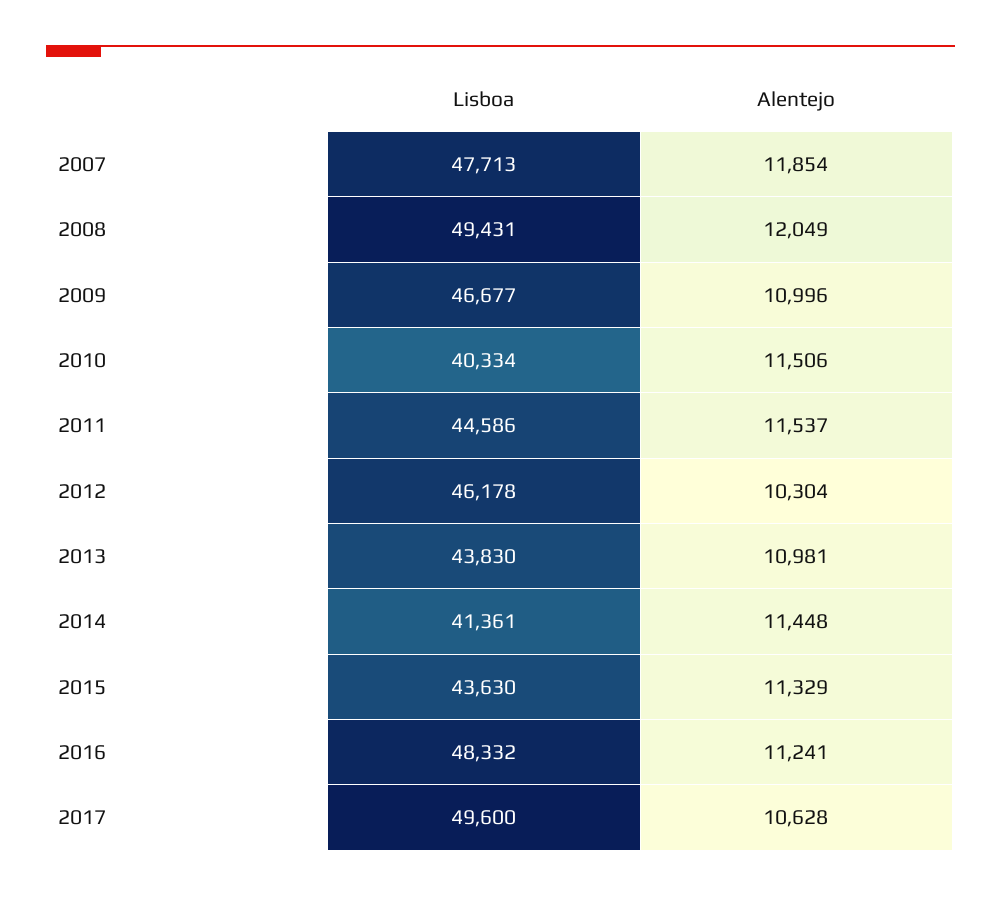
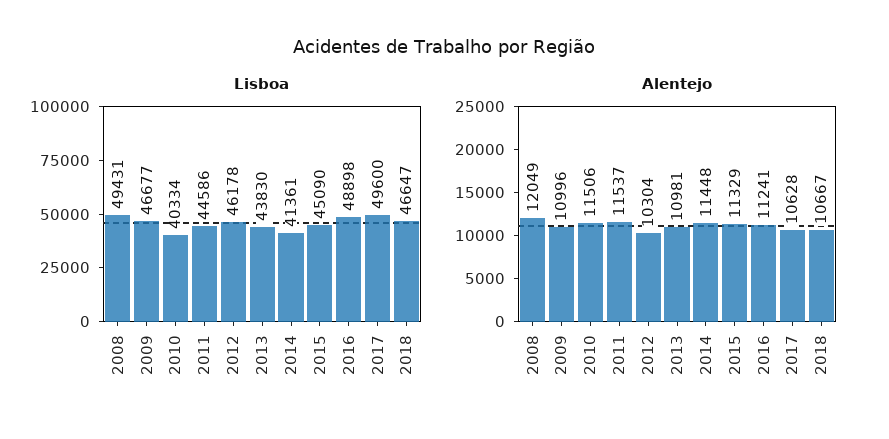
Lisboa, 2007: 47713 -> none
Alentejo, 2007: 11854 -> none
Lisboa, 2015: 43630 -> 45090
Lisboa, 2016: 48332 -> 48898
Lisboa, 2018: none -> 46647
Alentejo, 2018: none -> 10667

